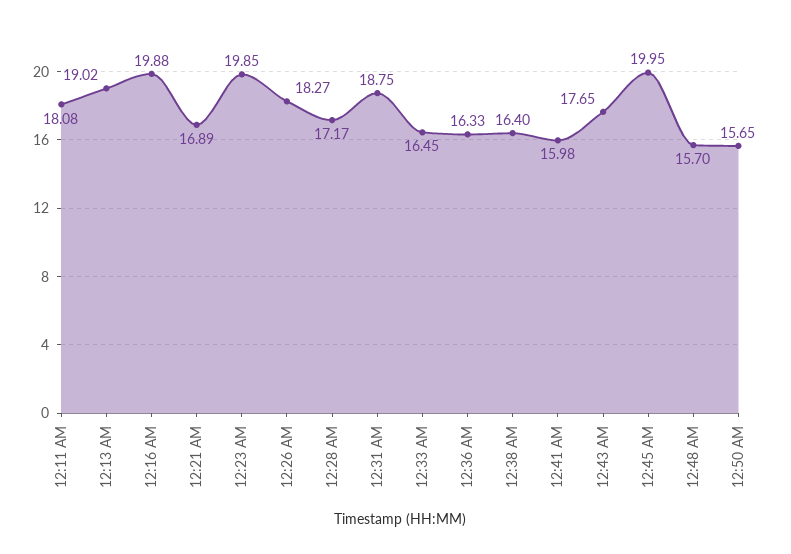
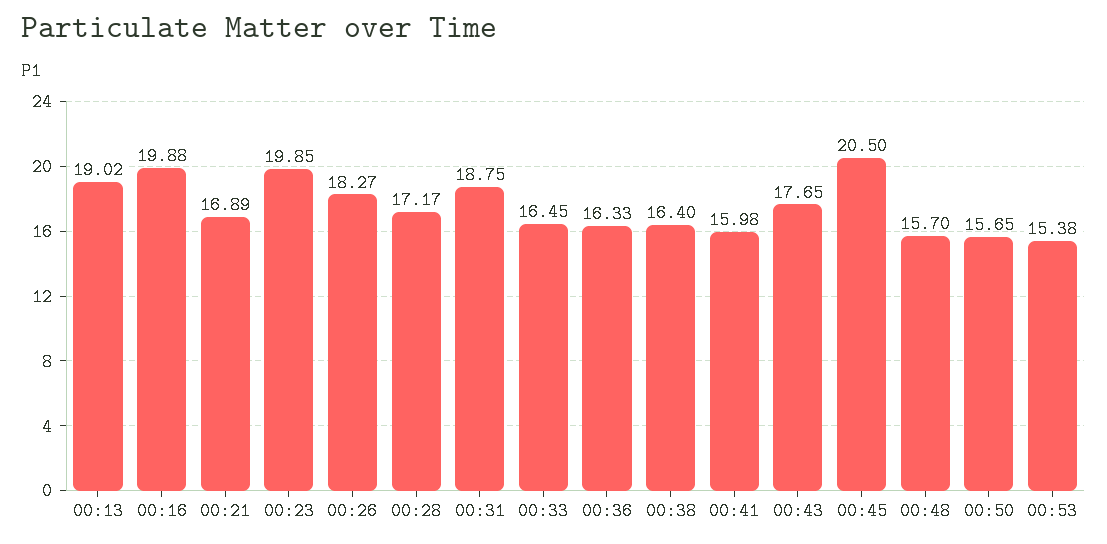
12:11 AM: 18.08 -> none
12:45 AM: 19.95 -> 20.5
00:53: none -> 15.38

